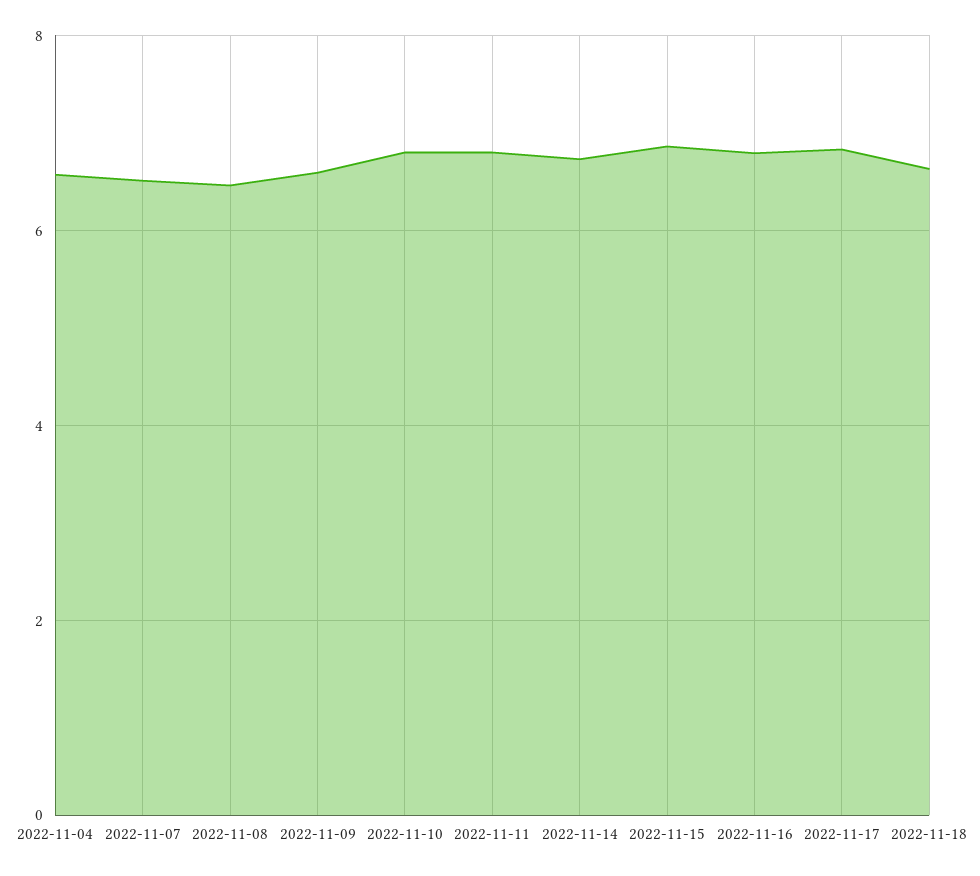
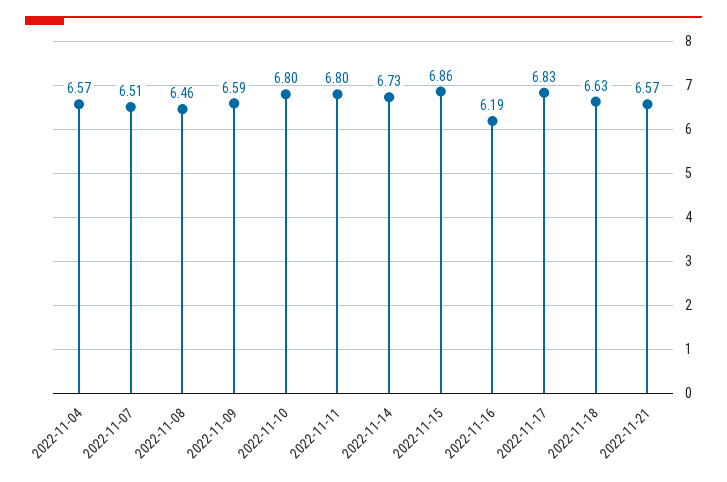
2022-11-16: 6.8 -> 6.19
2022-11-21: none -> 6.57

